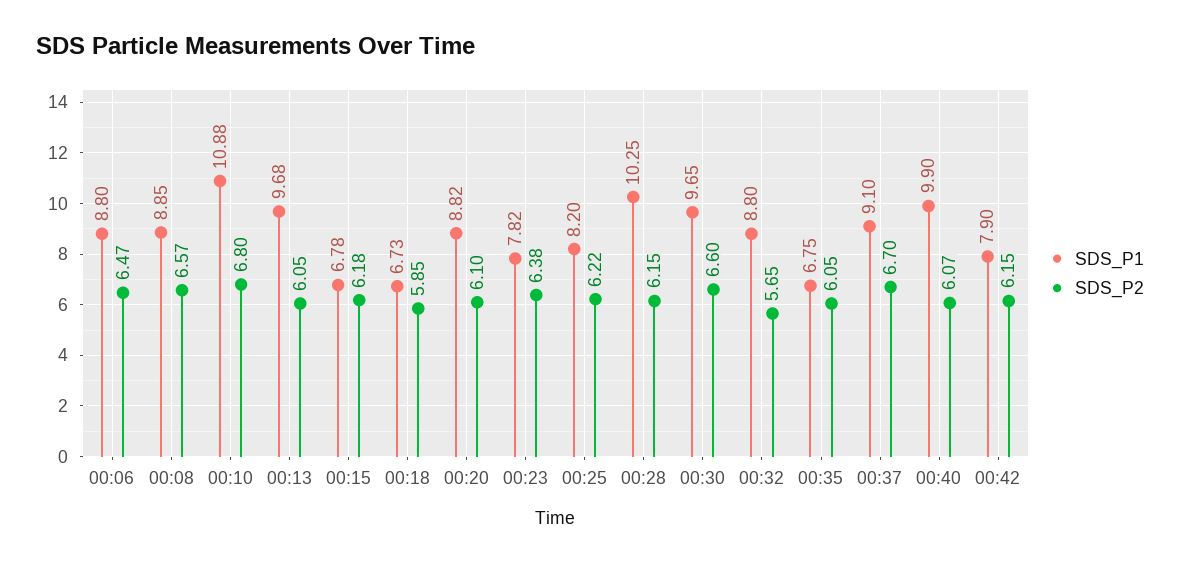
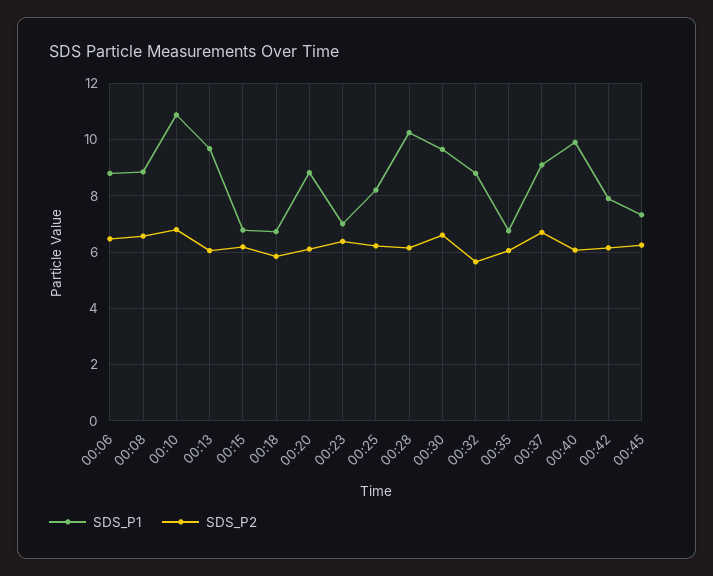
SDS_P1, 00:23: 7.82 -> 7
SDS_P1, 00:45: none -> 7.25
SDS_P2, 00:45: none -> 6.25

